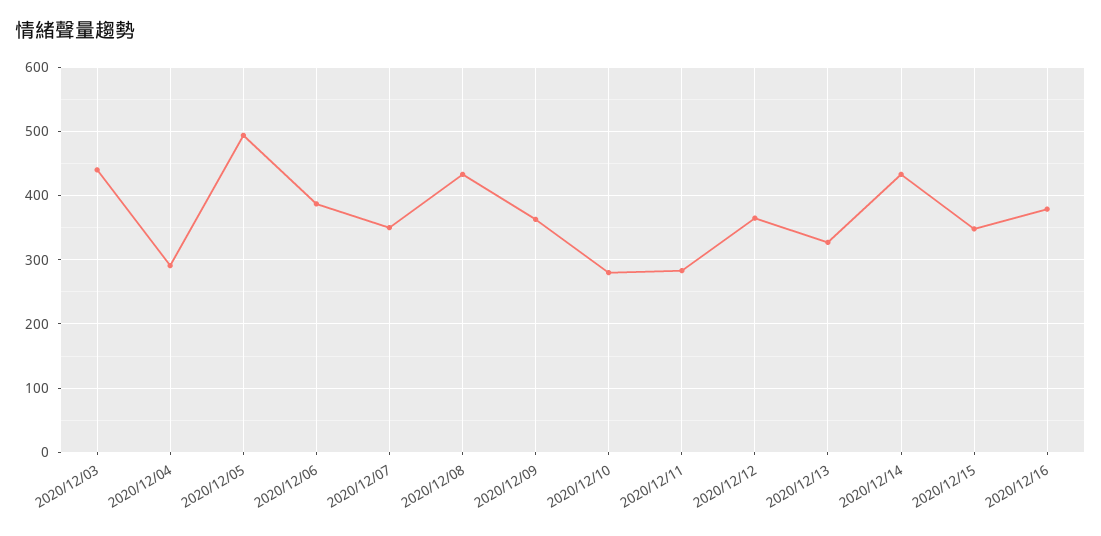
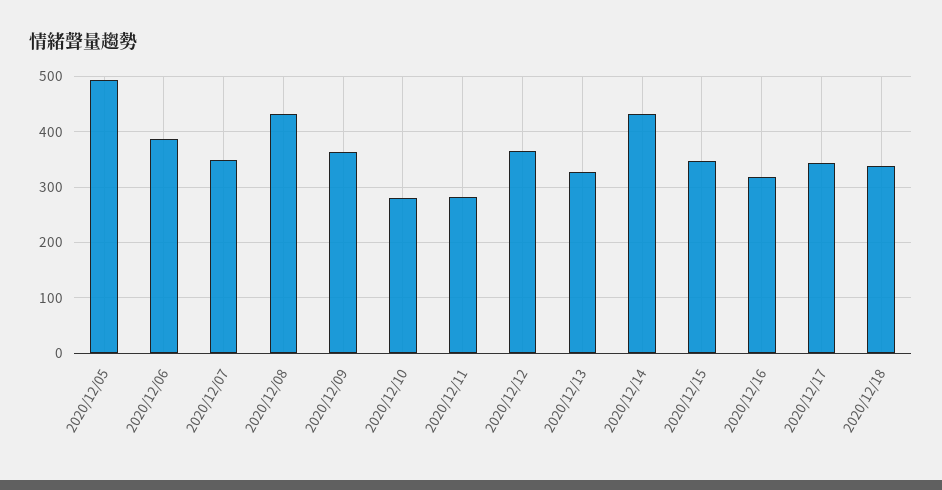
2020/12/03: 440 -> none
2020/12/04: 290 -> none
2020/12/16: 380 -> 320
2020/12/17: none -> 340
2020/12/18: none -> 340

